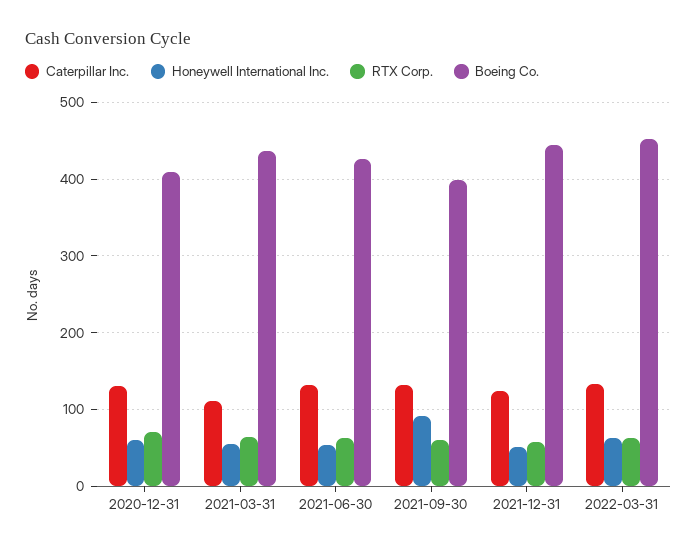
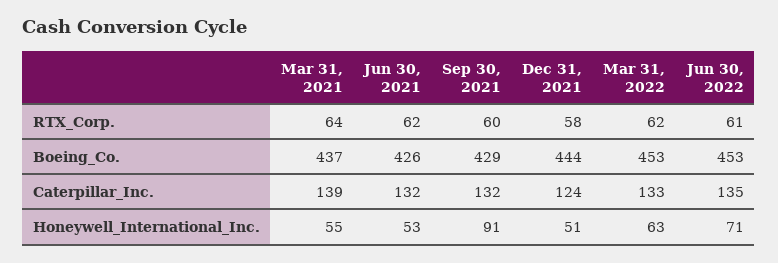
Caterpillar Inc., 2020-12-31: 130 -> none
Honeywell International Inc., 2020-12-31: 60 -> none
RTX Corp., 2020-12-31: 70 -> none
Boeing Co., 2020-12-31: 410 -> none
Caterpillar Inc., 2021-03-31: 110 -> 139
Boeing Co., 2021-09-30: 400 -> 429
RTX Corp., Jun 30, 2022: none -> 61
Boeing Co., Jun 30, 2022: none -> 453
Caterpillar Inc., Jun 30, 2022: none -> 135
Honeywell International Inc., Jun 30, 2022: none -> 71

